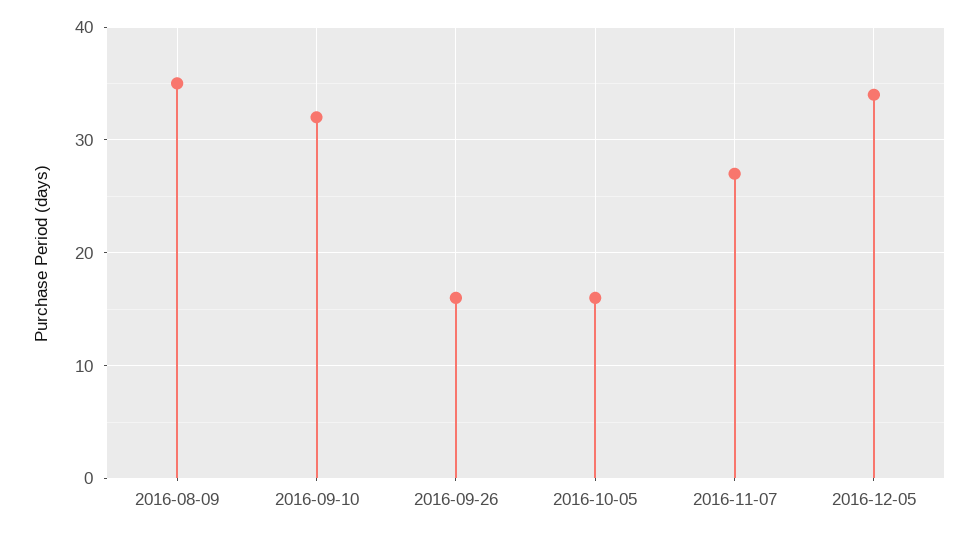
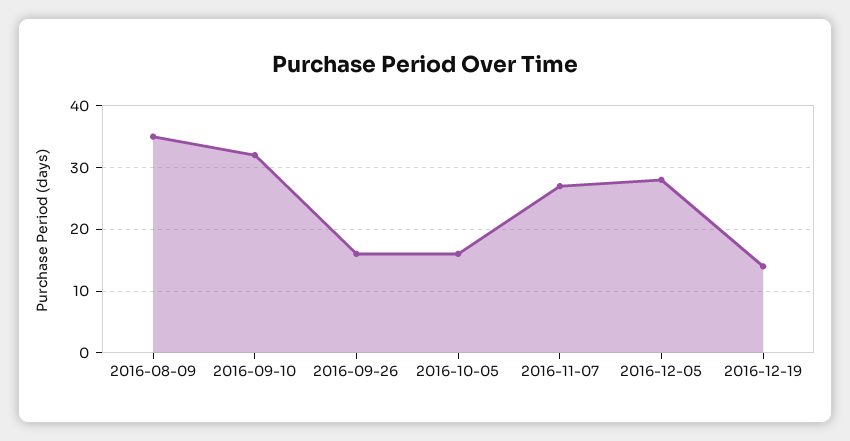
2016-12-05: 34 -> 28
2016-12-19: none -> 14

